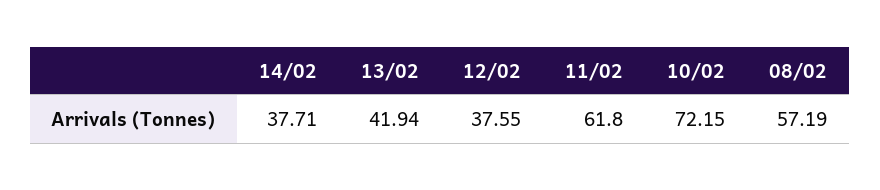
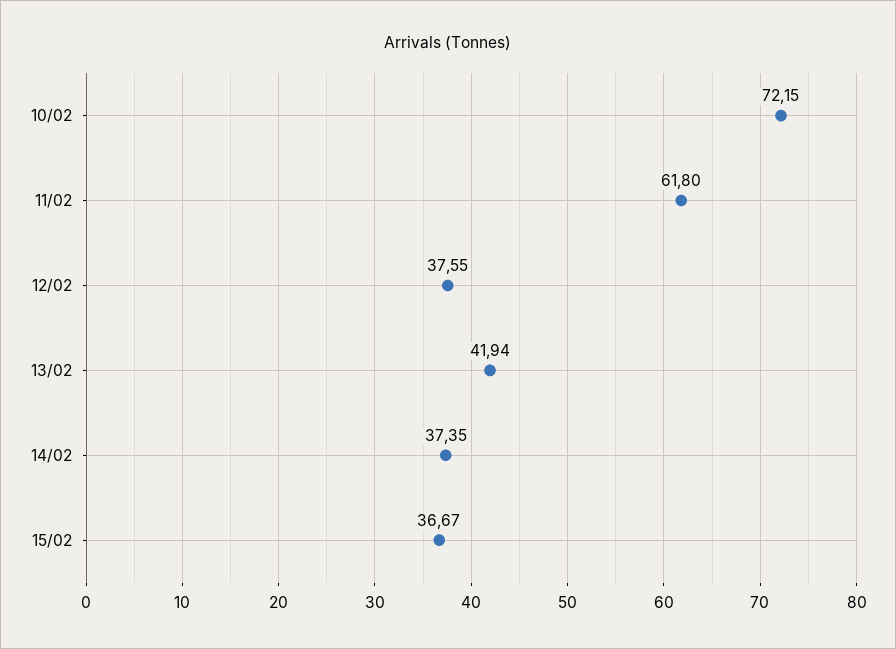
14/02: 37.71 -> 37.35
08/02: 57.19 -> none
15/02: none -> 36.67

